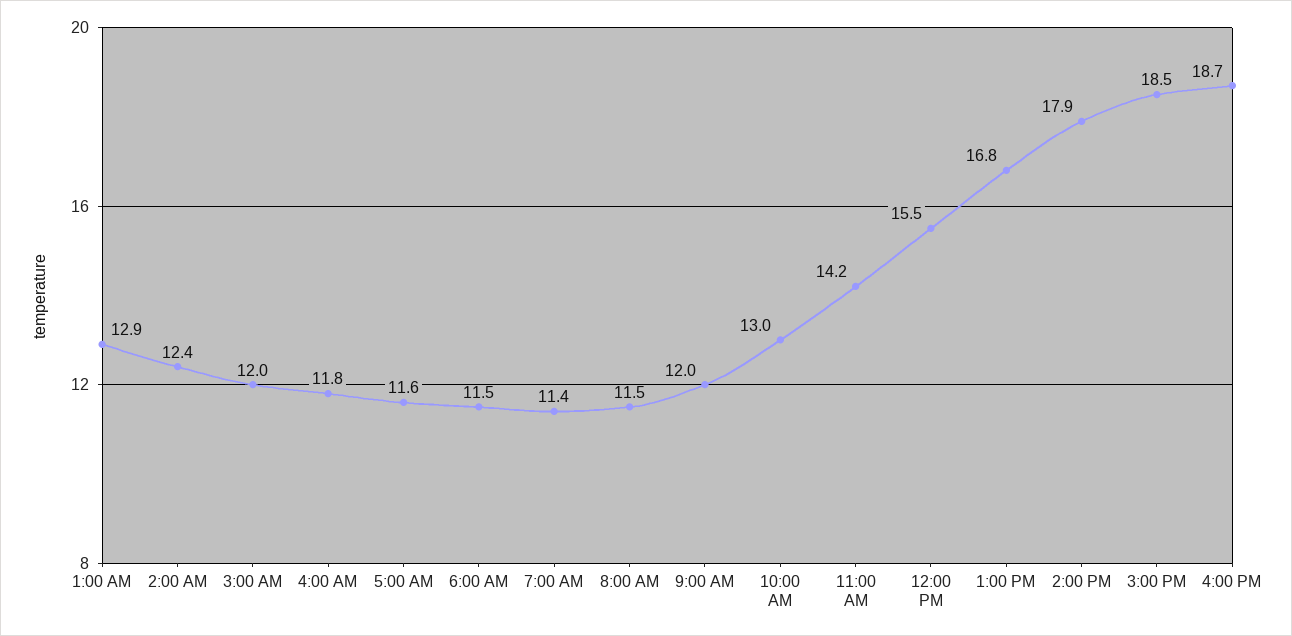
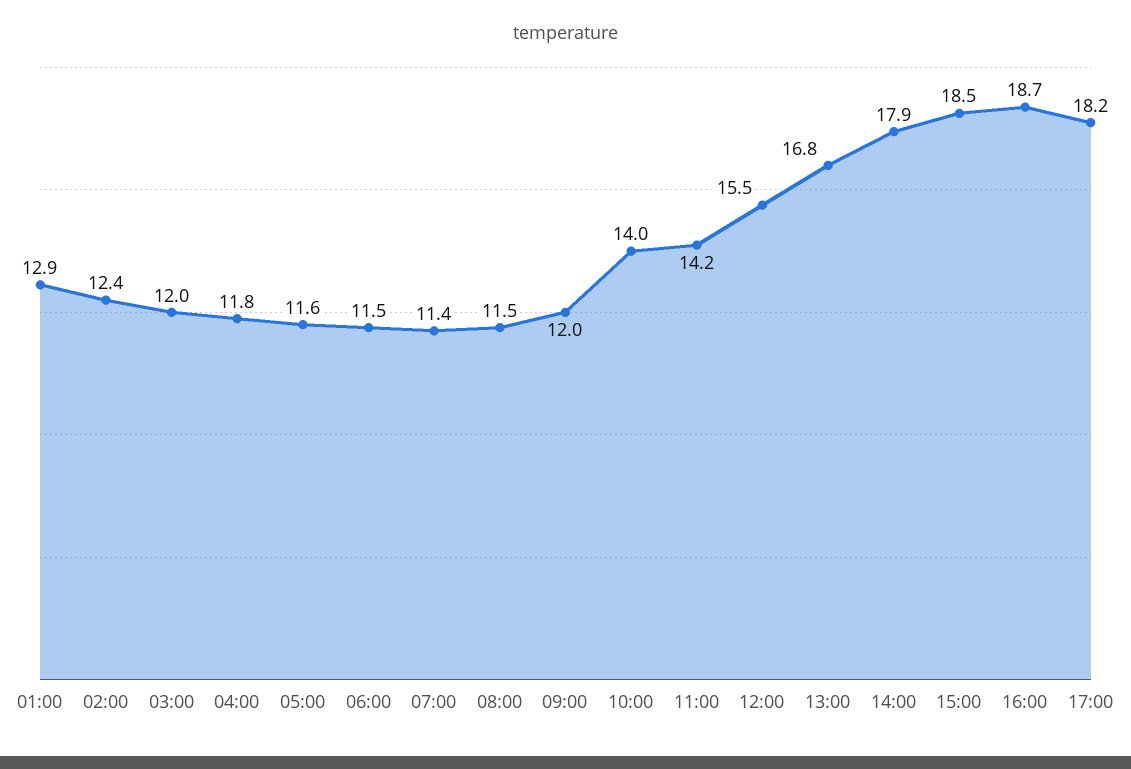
10:00 AM: 13 -> 14
17:00: none -> 18.2

